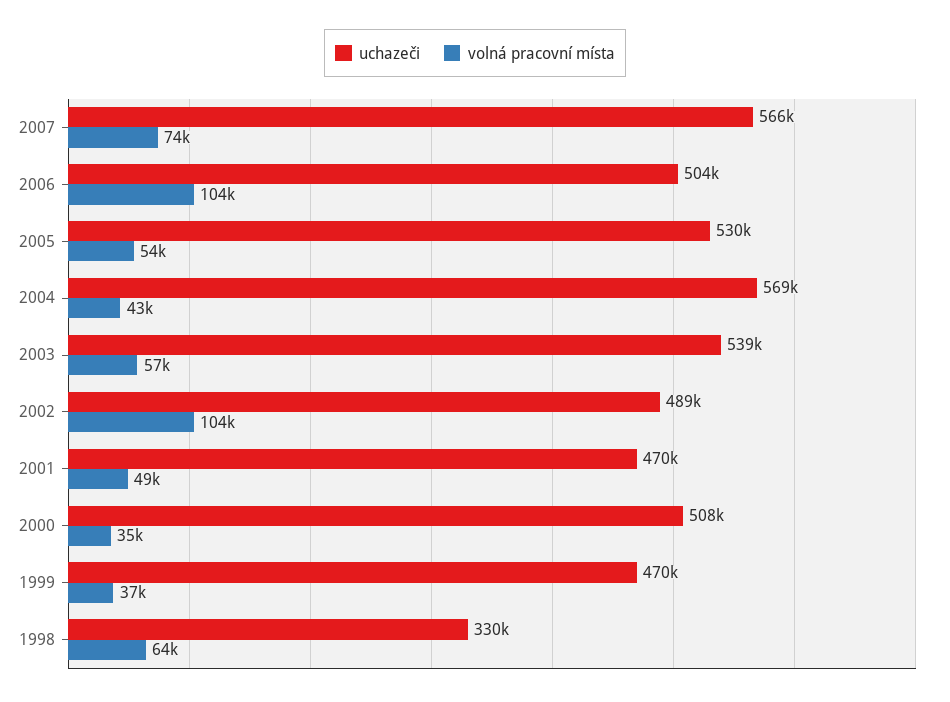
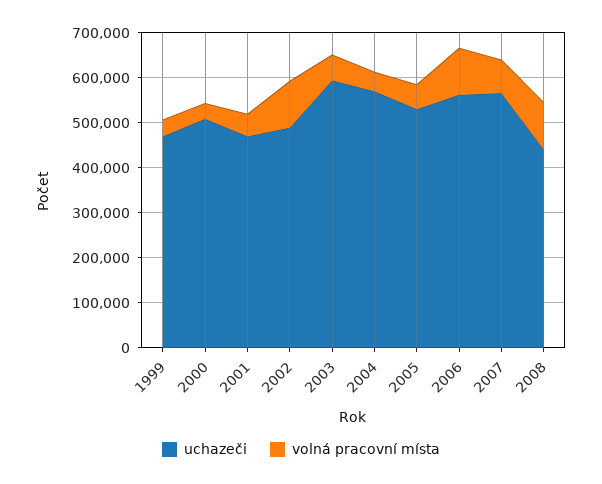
uchazeči, 2006: 504000 -> 560000
uchazeči, 2003: 539000 -> 600000
uchazeči, 1998: 330000 -> none
volná pracovní místa, 1998: 64000 -> none
uchazeči, 2008: none -> 440000
volná pracovní místa, 2008: none -> 100000

